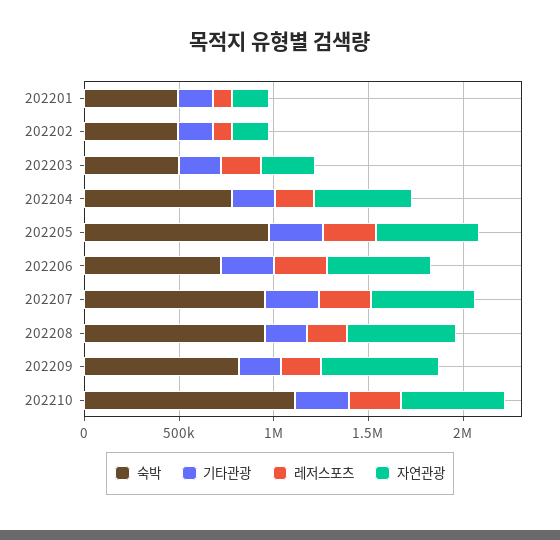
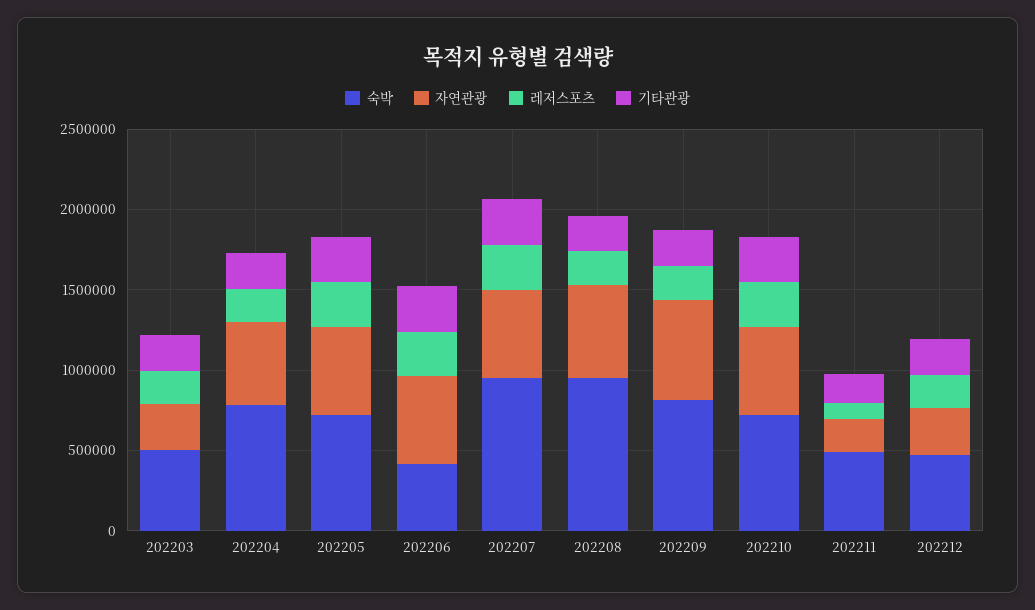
숙박, 202201: 500000 -> none
기타관광, 202201: 200000 -> none
레저스포츠, 202201: 100000 -> none
자연관광, 202201: 200000 -> none
숙박, 202202: 500000 -> none
기타관광, 202202: 200000 -> none
레저스포츠, 202202: 100000 -> none
자연관광, 202202: 200000 -> none
숙박, 202205: 1000000 -> 700000
숙박, 202206: 700000 -> 400000
숙박, 202210: 1100000 -> 700000
숙박, 202211: none -> 500000
자연관광, 202211: none -> 200000
레저스포츠, 202211: none -> 100000
기타관광, 202211: none -> 200000
숙박, 202212: none -> 500000
자연관광, 202212: none -> 300000
레저스포츠, 202212: none -> 200000
기타관광, 202212: none -> 200000

